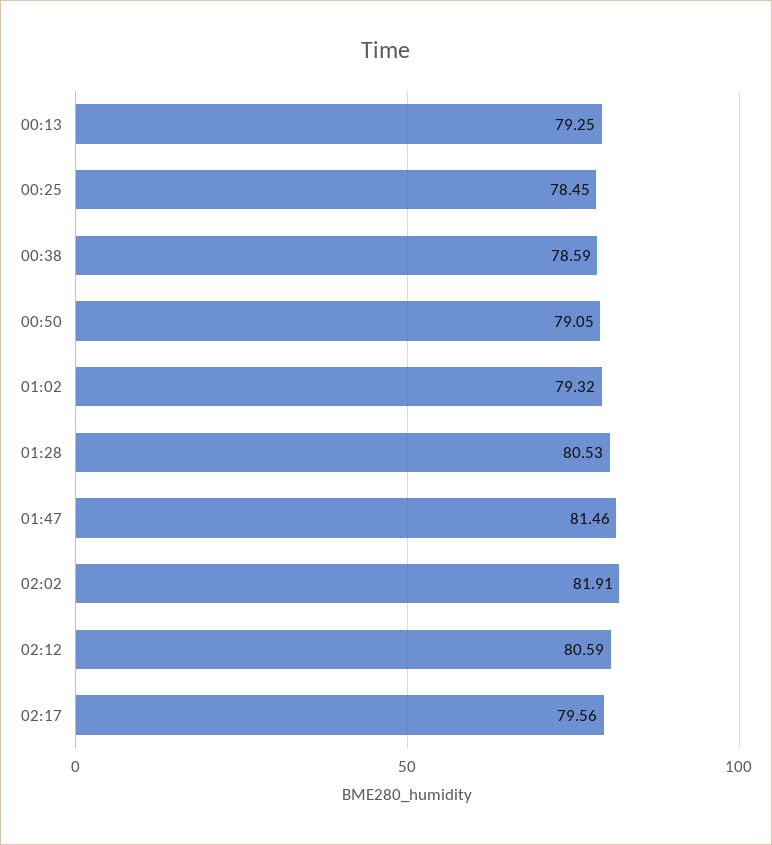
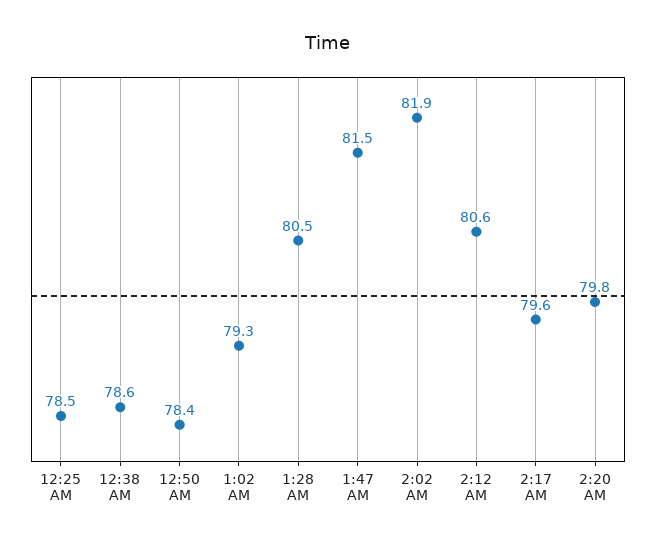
00:13: 79.25 -> none
00:50: 79.05 -> 78.4
2:20 AM: none -> 79.8

